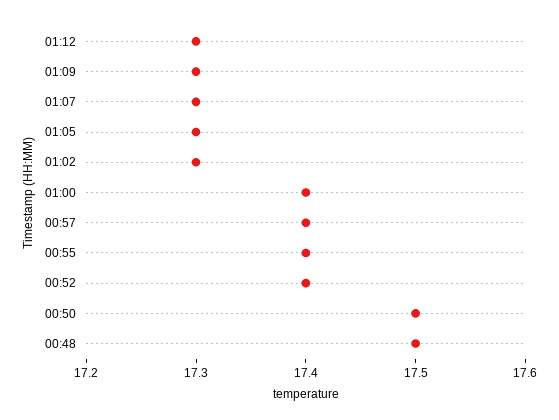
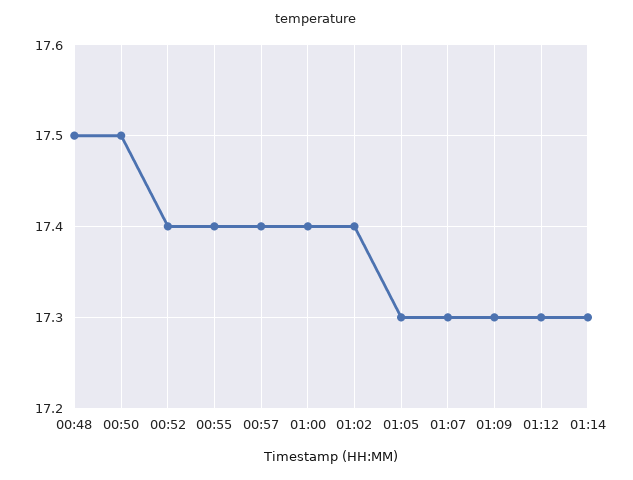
01:02: 17.3 -> 17.4
01:14: none -> 17.3

